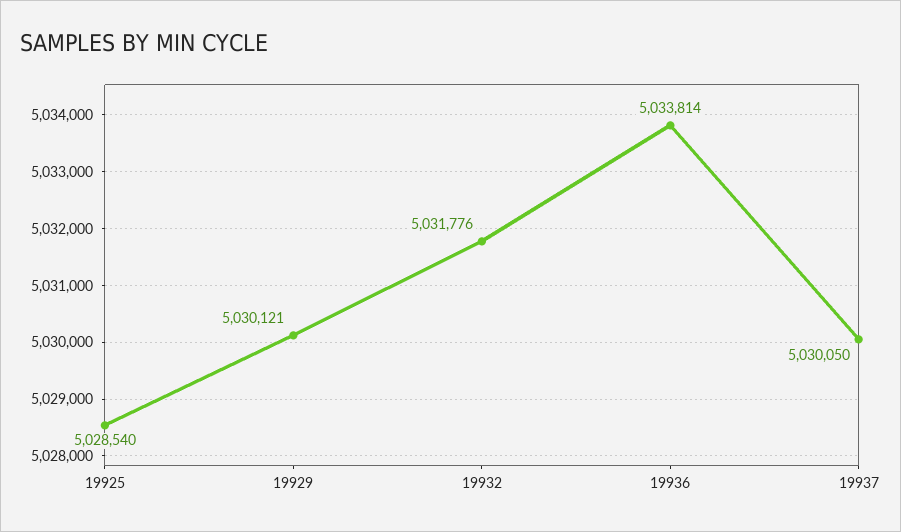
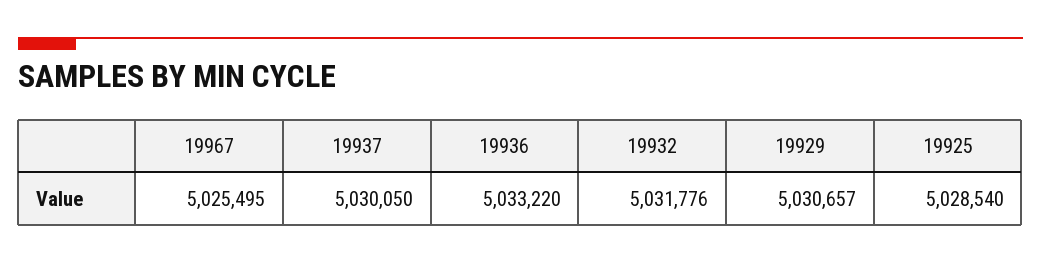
19929: 5030121 -> 5030657
19936: 5033814 -> 5033220
19967: none -> 5025495

